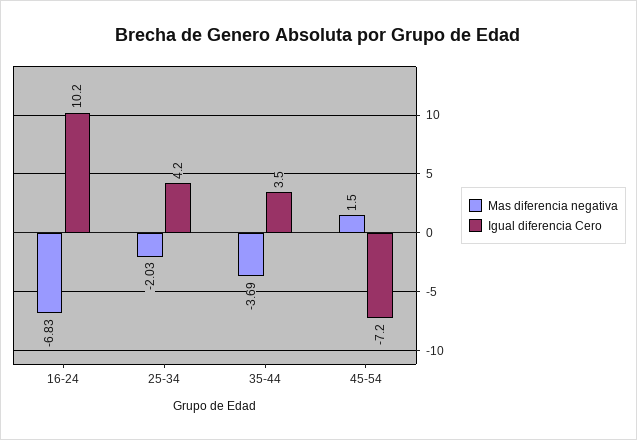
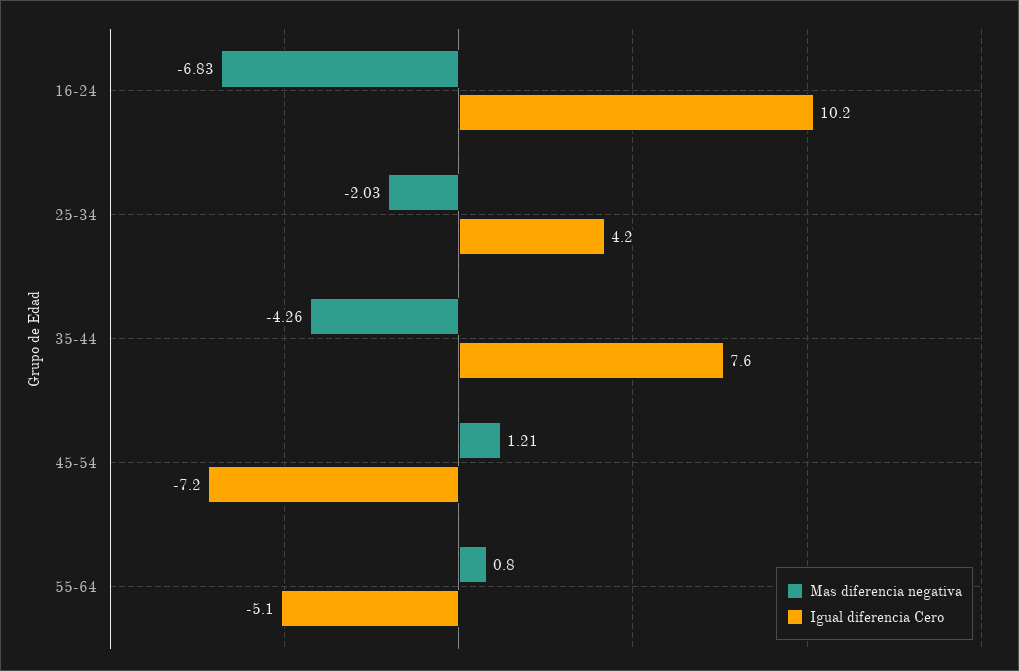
Mas diferencia negativa, 35-44: -3.69 -> -4.26
Igual diferencia Cero, 35-44: 3.5 -> 7.6
Mas diferencia negativa, 45-54: 1.5 -> 1.21
Mas diferencia negativa, 55-64: none -> 0.8
Igual diferencia Cero, 55-64: none -> -5.1

